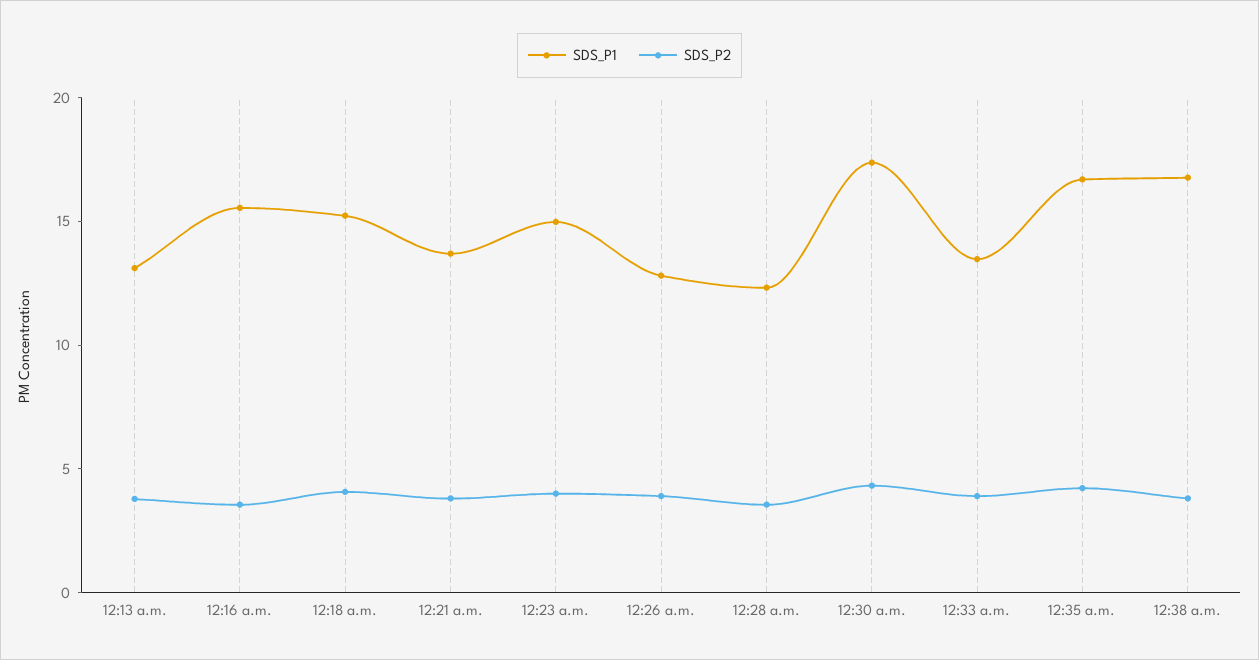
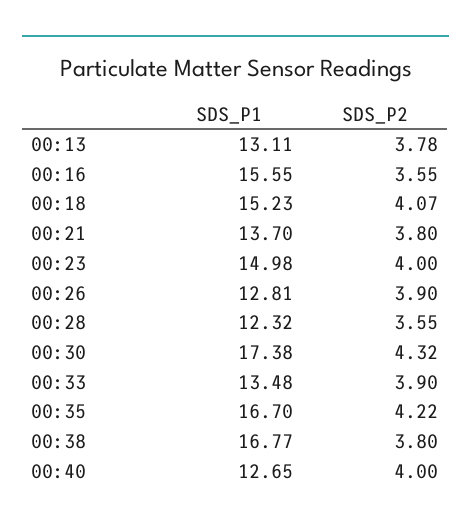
SDS_P1, 00:40: none -> 12.65
SDS_P2, 00:40: none -> 4

